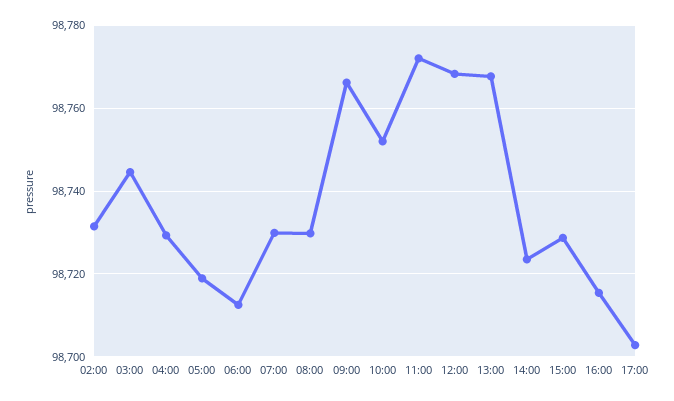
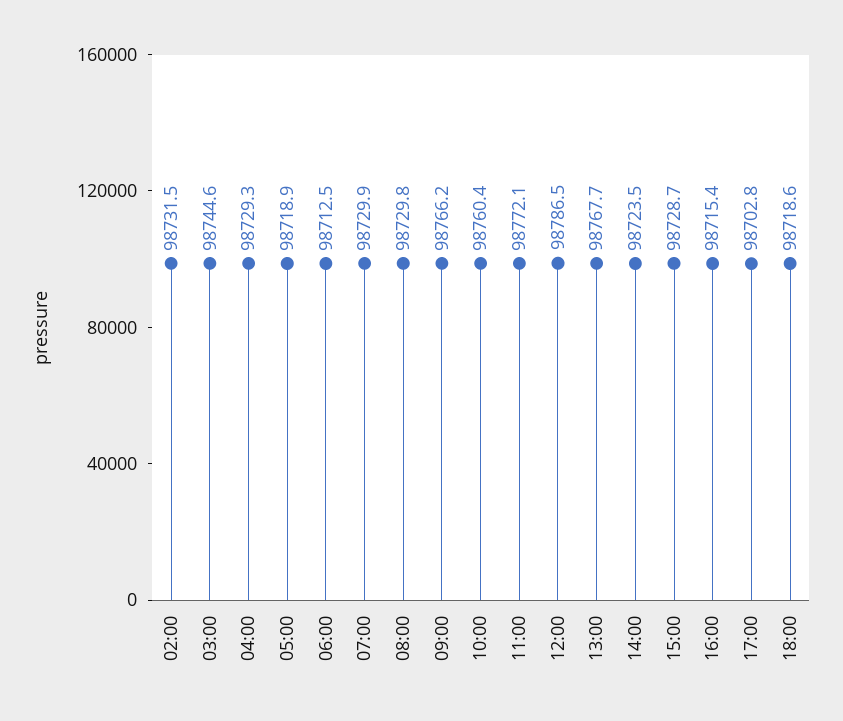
10:00: 98752 -> 98760.4
12:00: 98768 -> 98786.5
18:00: none -> 98718.6

